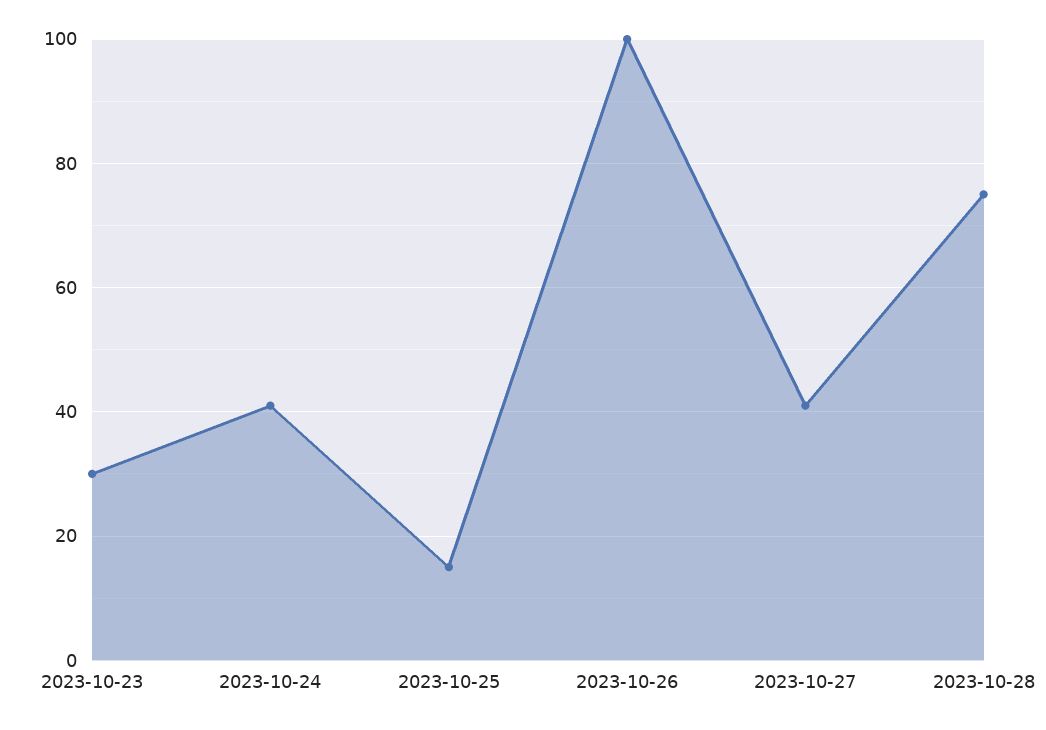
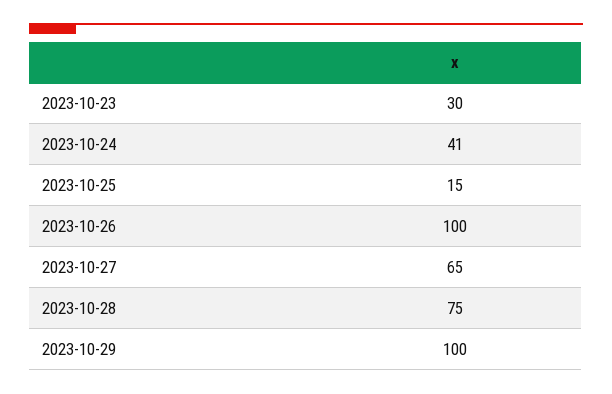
2023-10-27: 40 -> 65
2023-10-29: none -> 100

